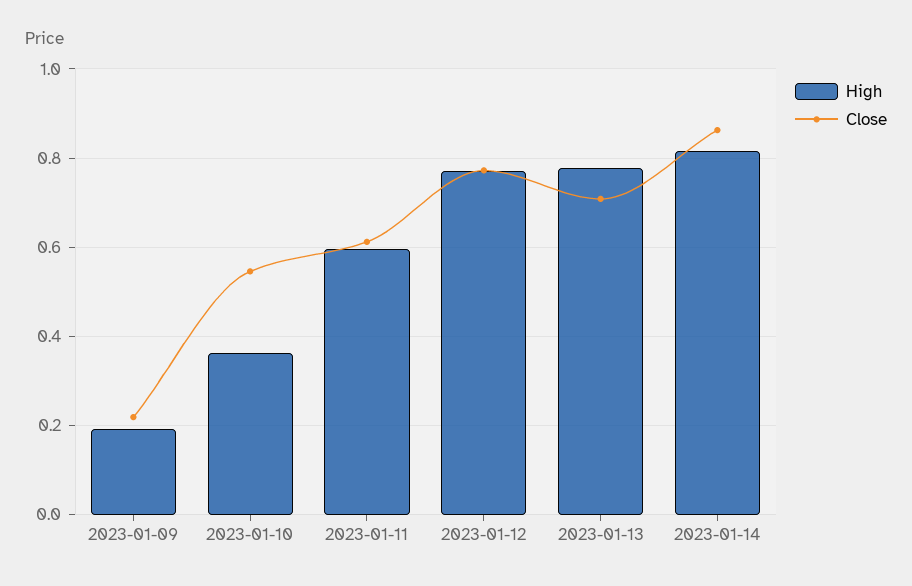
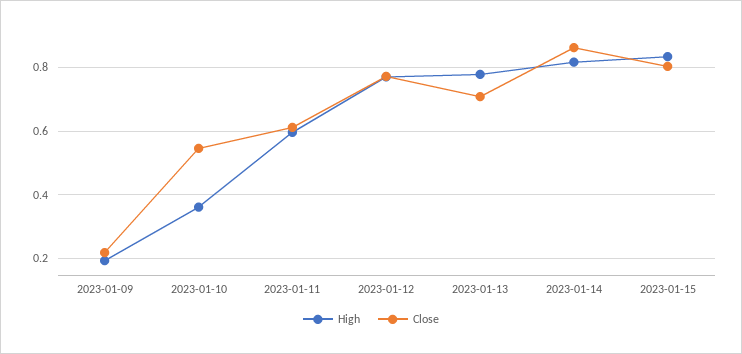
High, 2023-01-15: none -> 0.84
Close, 2023-01-15: none -> 0.8

